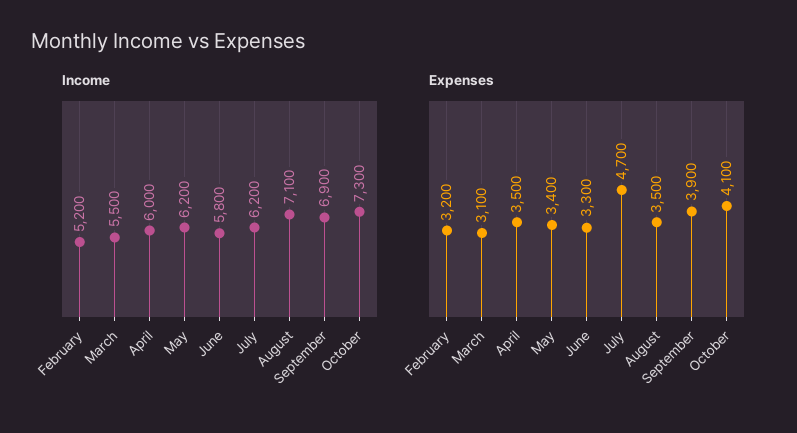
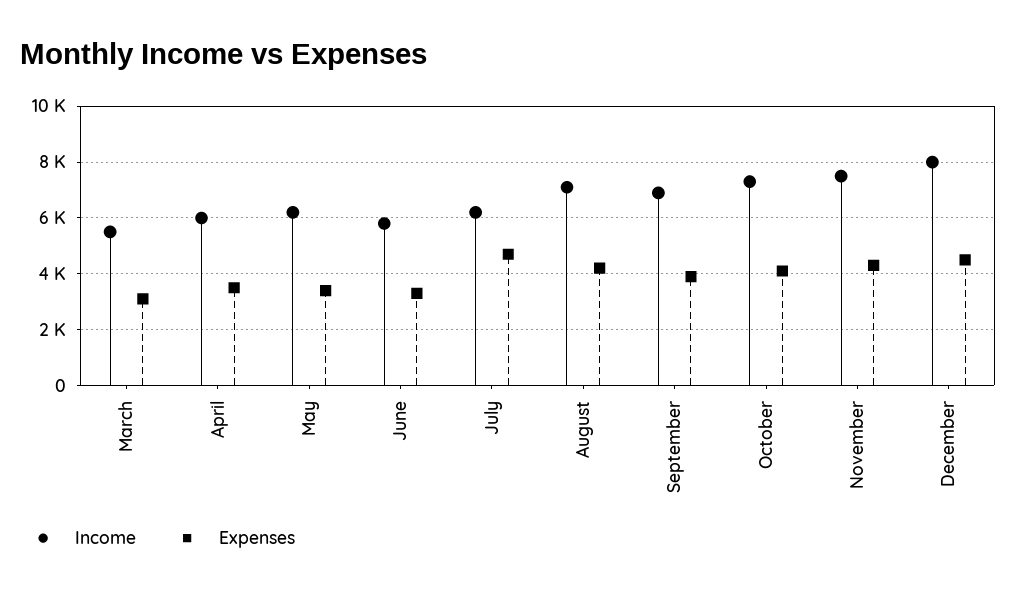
Income, February: 5200 -> none
Expenses, February: 3200 -> none
Expenses, August: 3500 -> 4250
Income, November: none -> 7500
Expenses, November: none -> 4250
Income, December: none -> 8000
Expenses, December: none -> 4500

